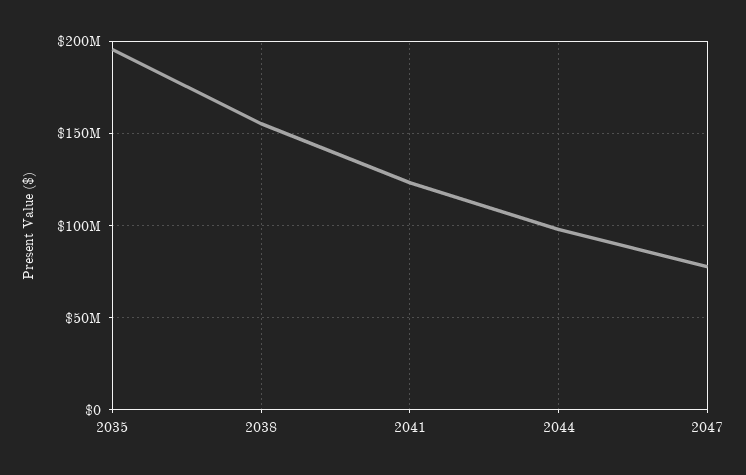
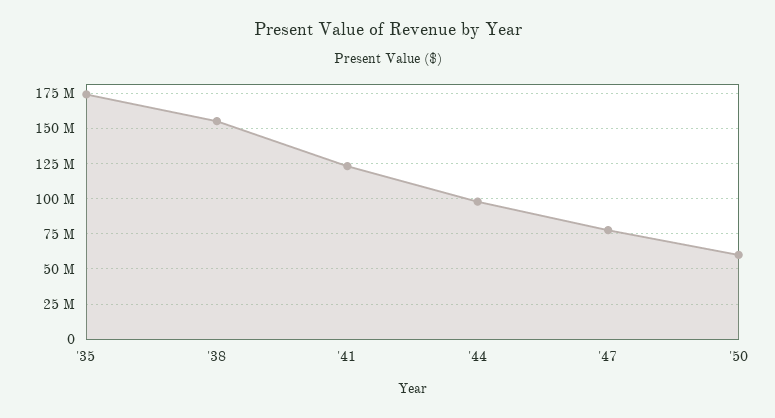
2035: 195000000 -> 175000000
'50: none -> 60000000

